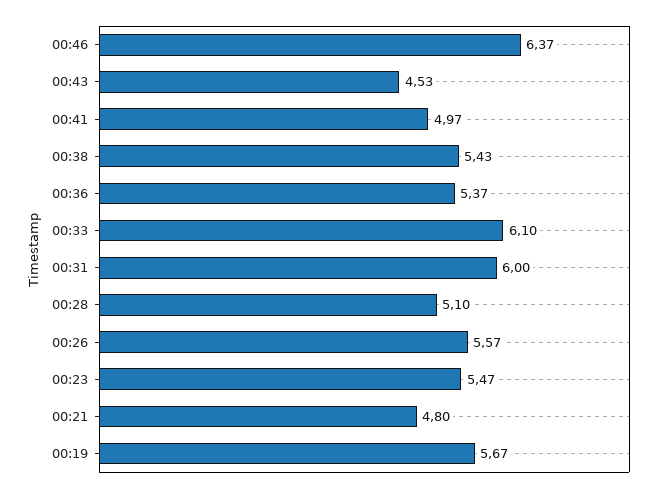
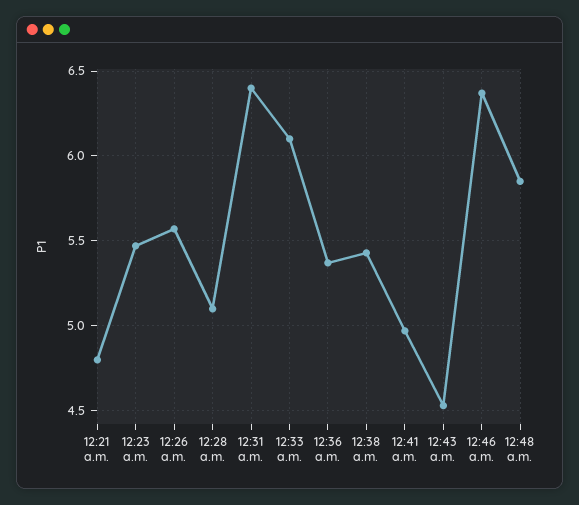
00:31: 6 -> 6.4
00:19: 5.67 -> none
12:48 a.m.: none -> 5.85

